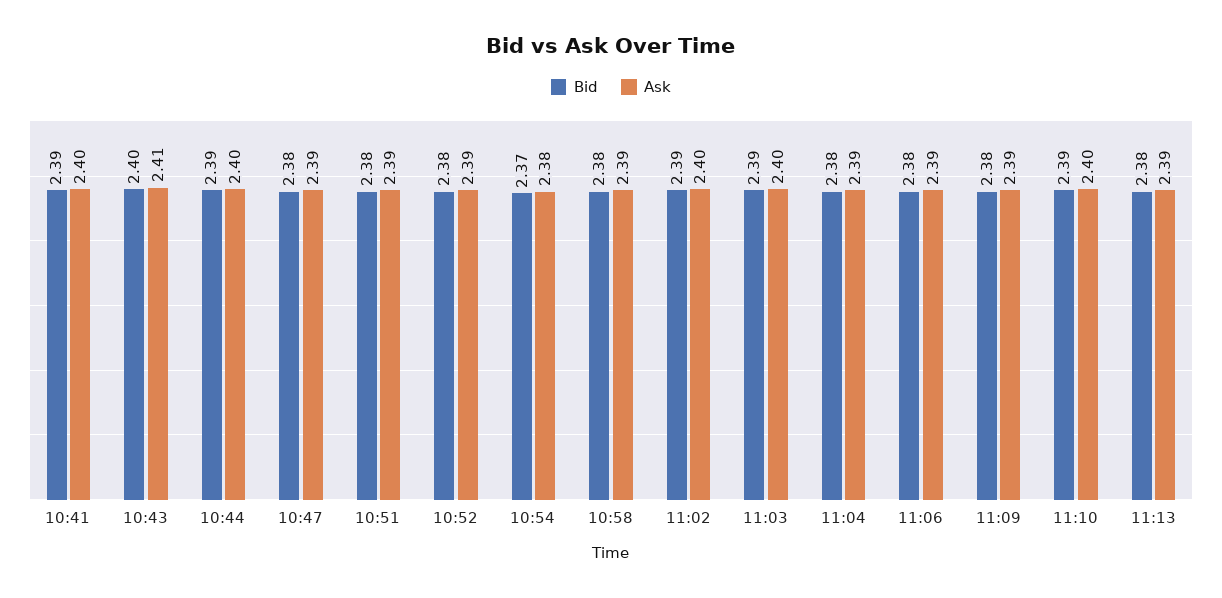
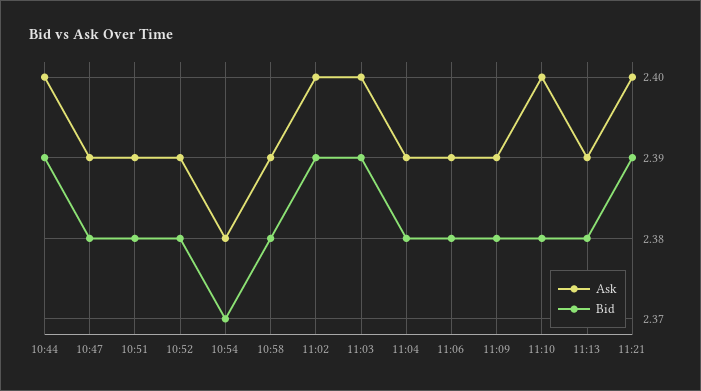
Bid, 10:41: 2.39 -> none
Ask, 10:41: 2.4 -> none
Bid, 10:43: 2.4 -> none
Ask, 10:43: 2.41 -> none
Bid, 11:10: 2.39 -> 2.38
Ask, 11:21: none -> 2.4
Bid, 11:21: none -> 2.39

